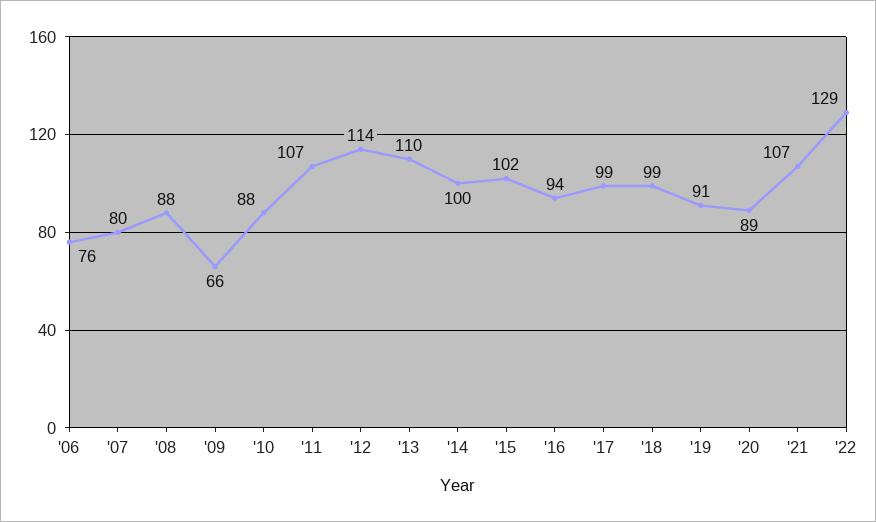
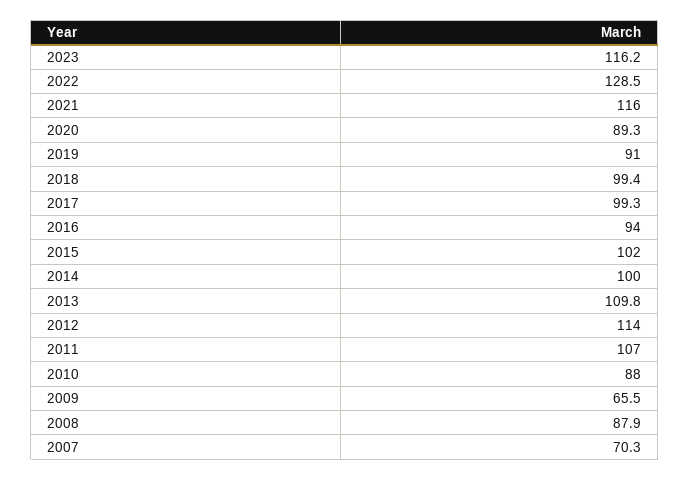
'06: 76 -> none
'07: 80 -> 70.3
'21: 107 -> 116
2023: none -> 116.2

